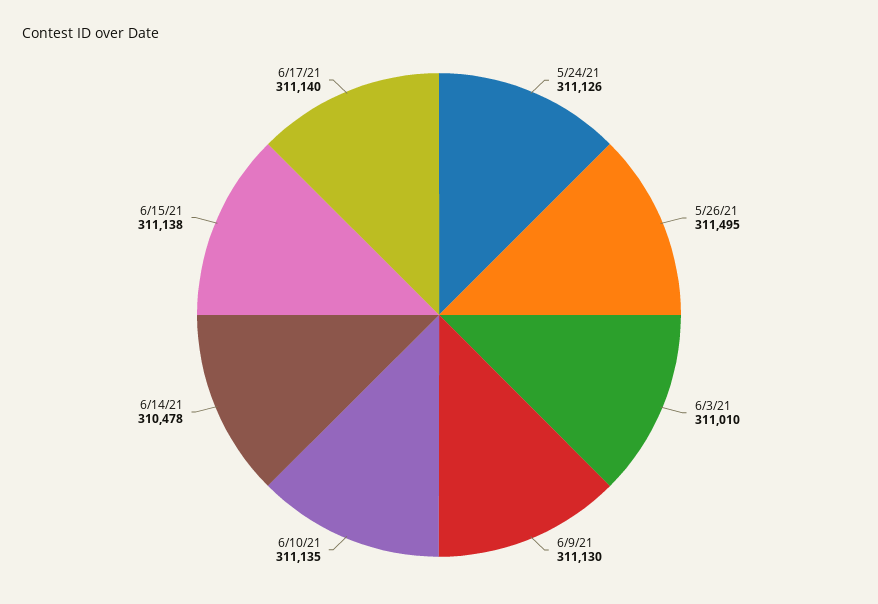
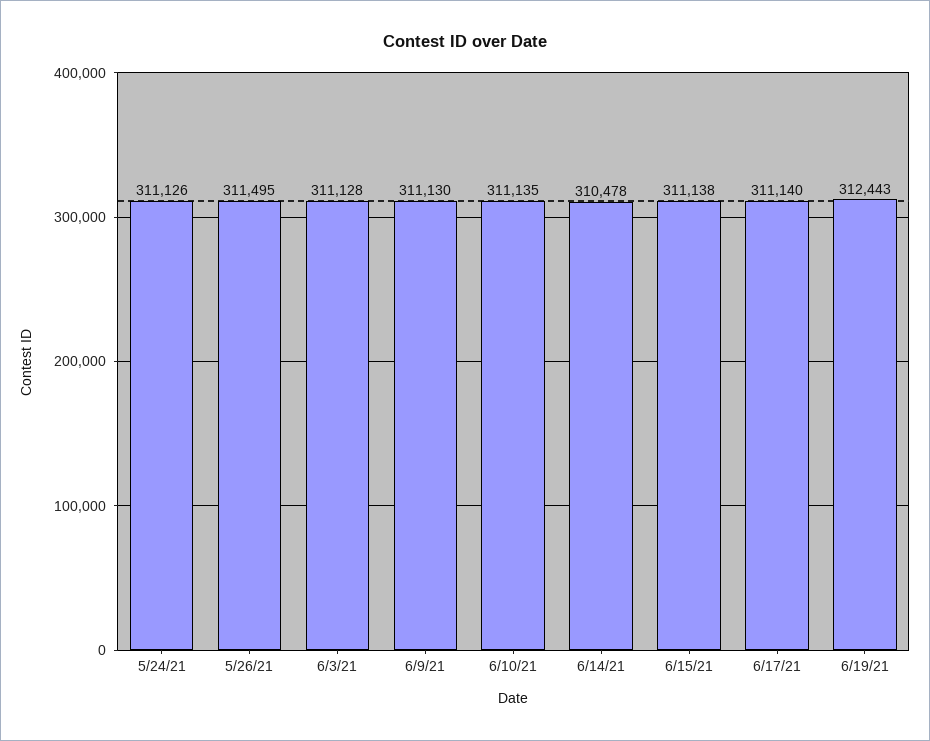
6/3/21: 311010 -> 311128
6/19/21: none -> 312443

